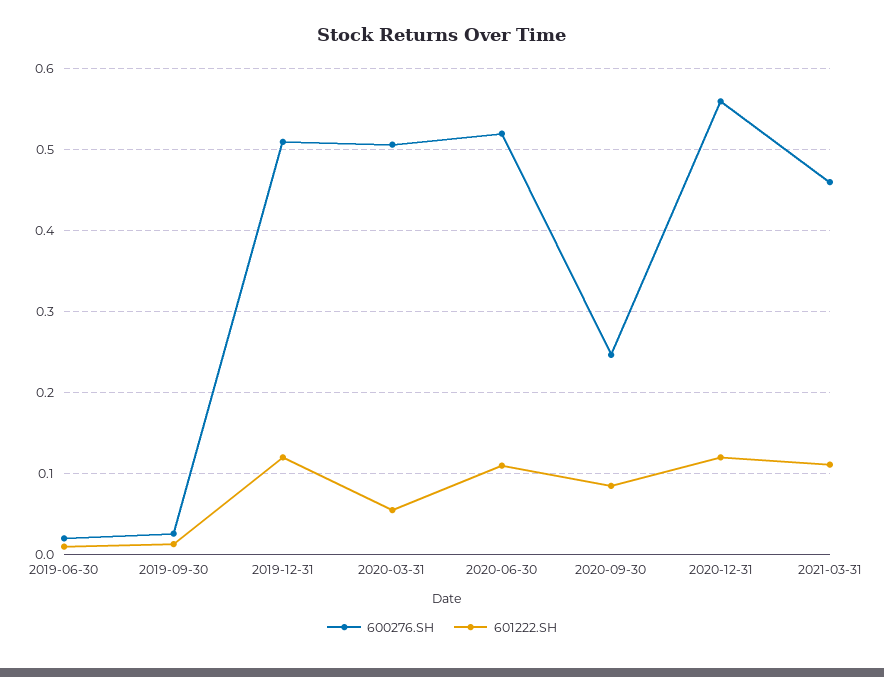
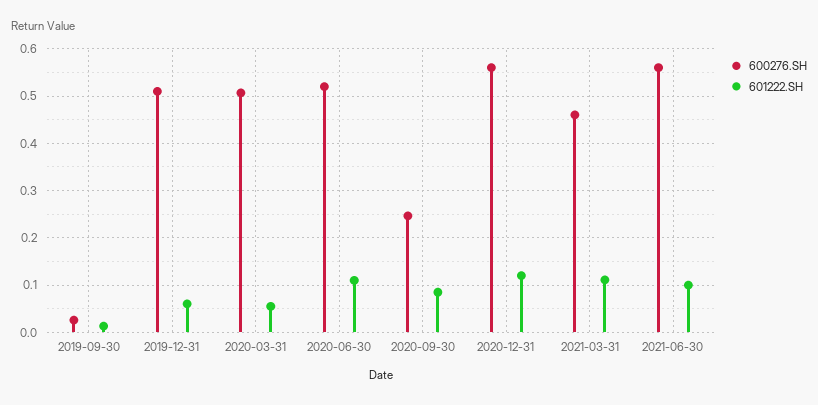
600276.SH, 2019-06-30: 0.02 -> none
601222.SH, 2019-06-30: 0.01 -> none
601222.SH, 2019-12-31: 0.12 -> 0.06
600276.SH, 2021-06-30: none -> 0.56
601222.SH, 2021-06-30: none -> 0.1

